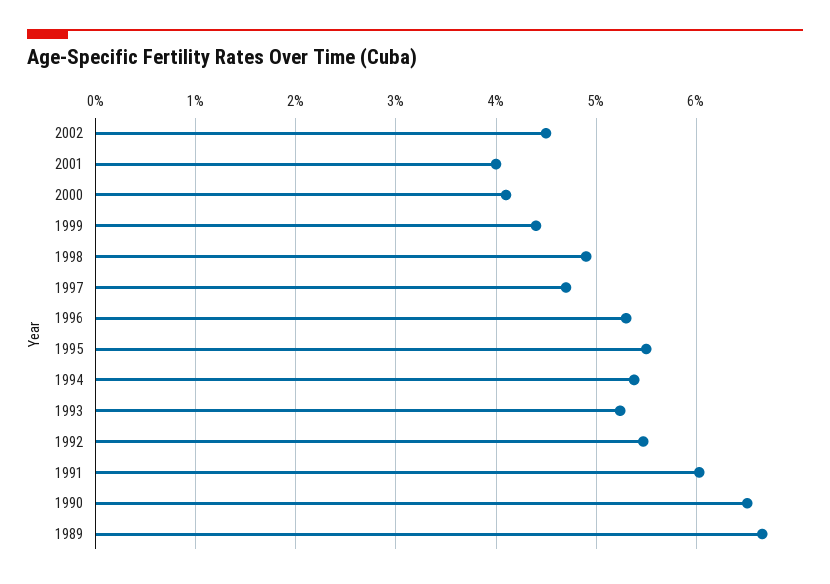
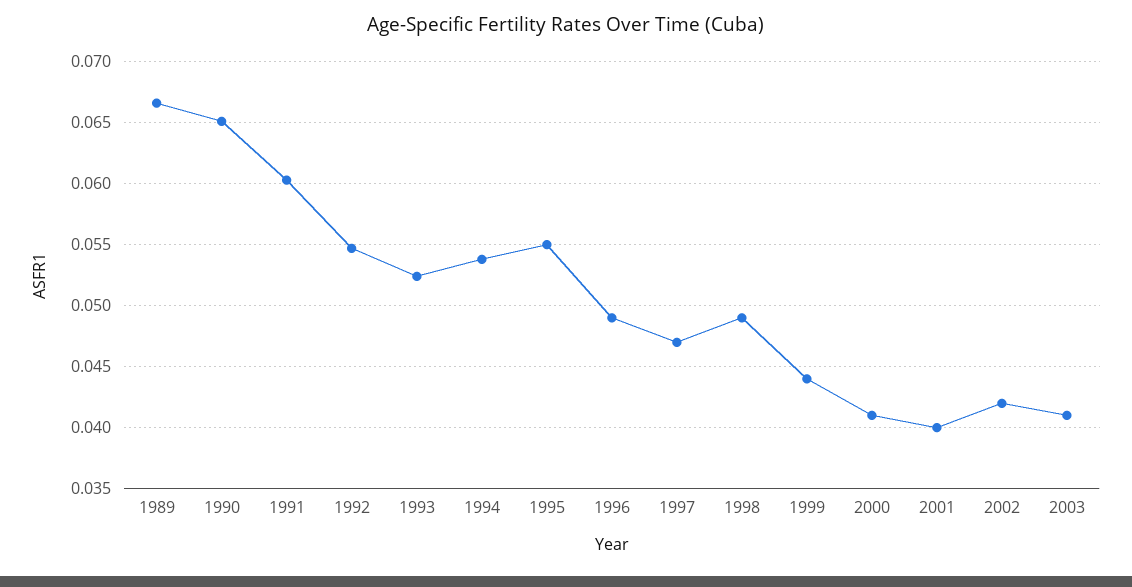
2002: 0.045 -> 0.042
1996: 0.053 -> 0.049
2003: none -> 0.041

